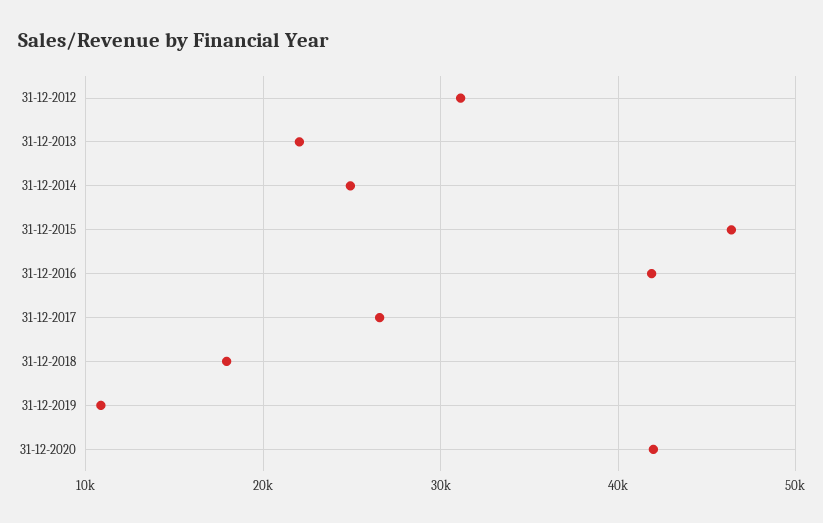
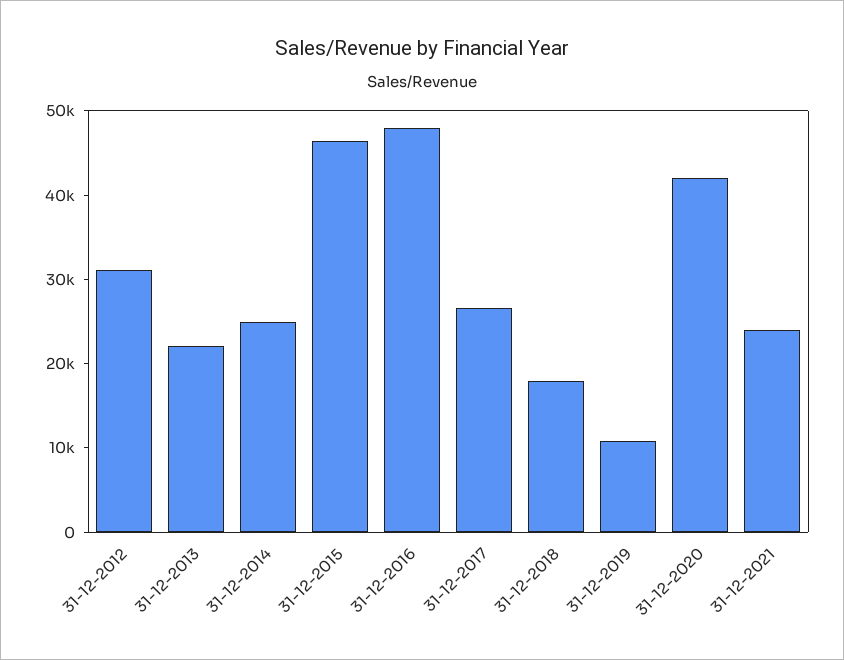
31-12-2016: 42000 -> 48000
31-12-2021: none -> 24000

